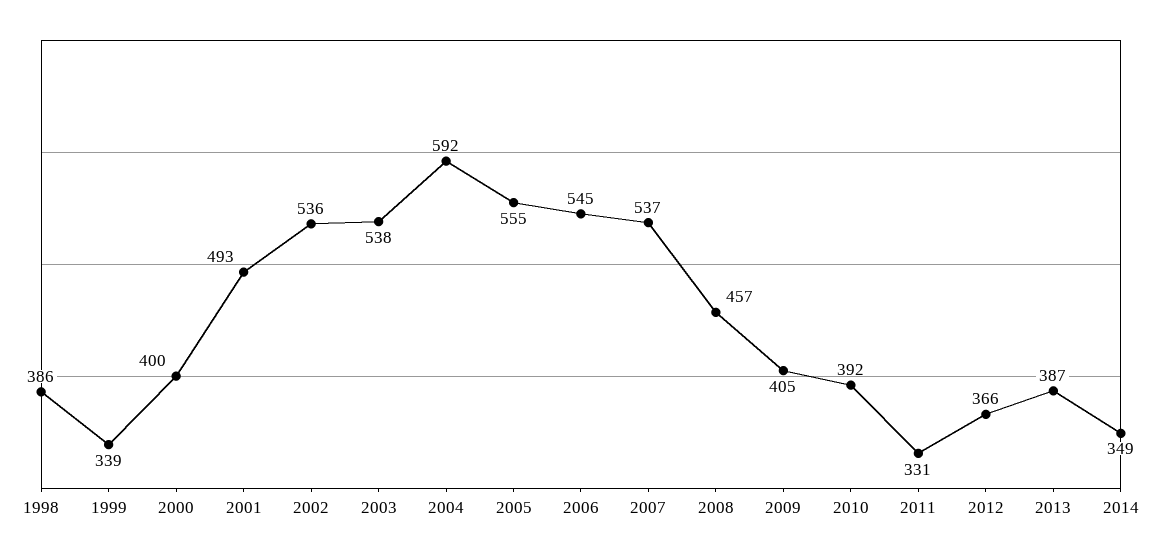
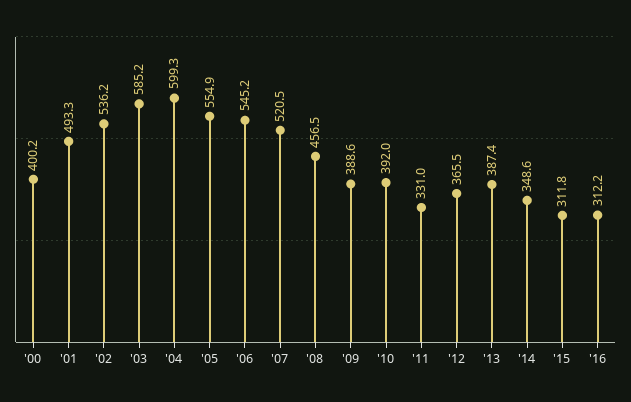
1998: 386 -> none
1999: 339 -> none
2003: 538 -> 585.2
2004: 592 -> 599.3
2007: 537 -> 520.5
2009: 405 -> 388.6
'15: none -> 311.8
'16: none -> 312.2

